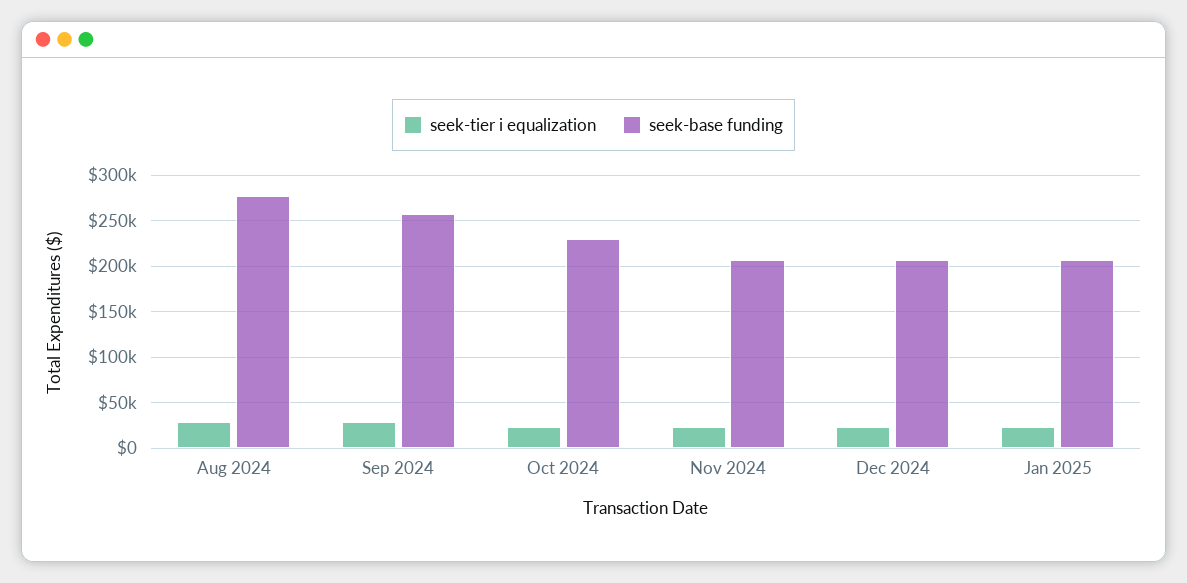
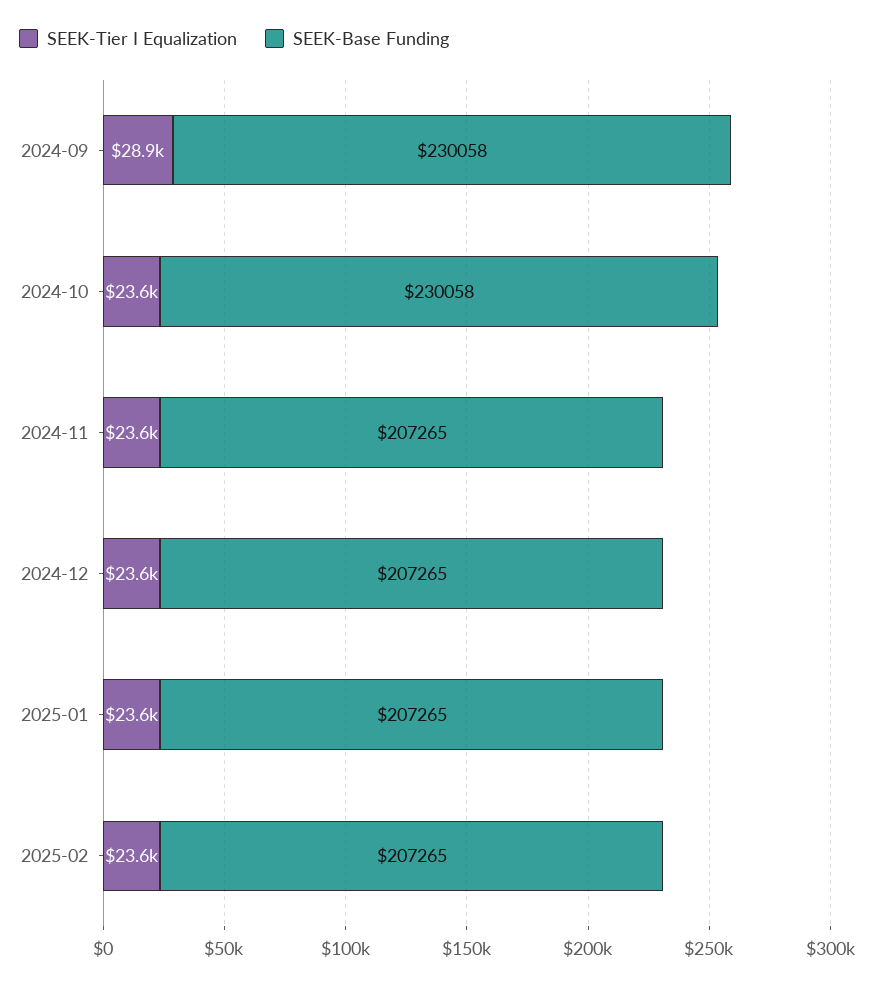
seek-tier i equalization, Aug 2024: 30000 -> none
seek-base funding, Aug 2024: 280000 -> none
seek-base funding, Sep 2024: 260000 -> 230058
seek-tier i equalization, 2025-02: none -> 23600
seek-base funding, 2025-02: none -> 207265

